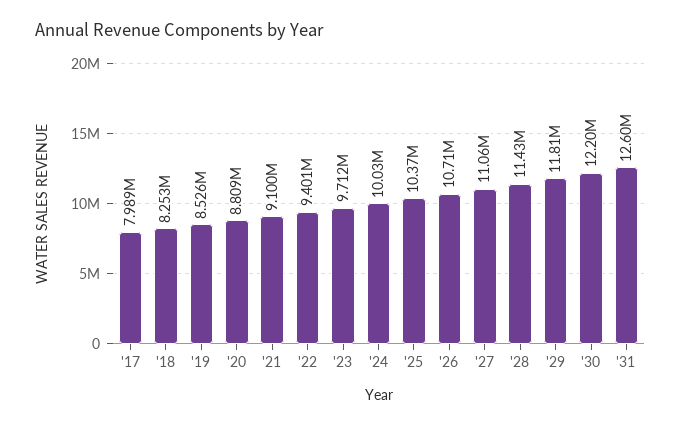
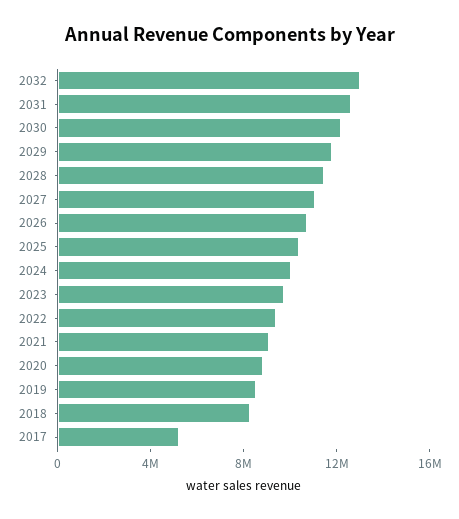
'17: 7989000 -> 5000000
2032: none -> 13000000

